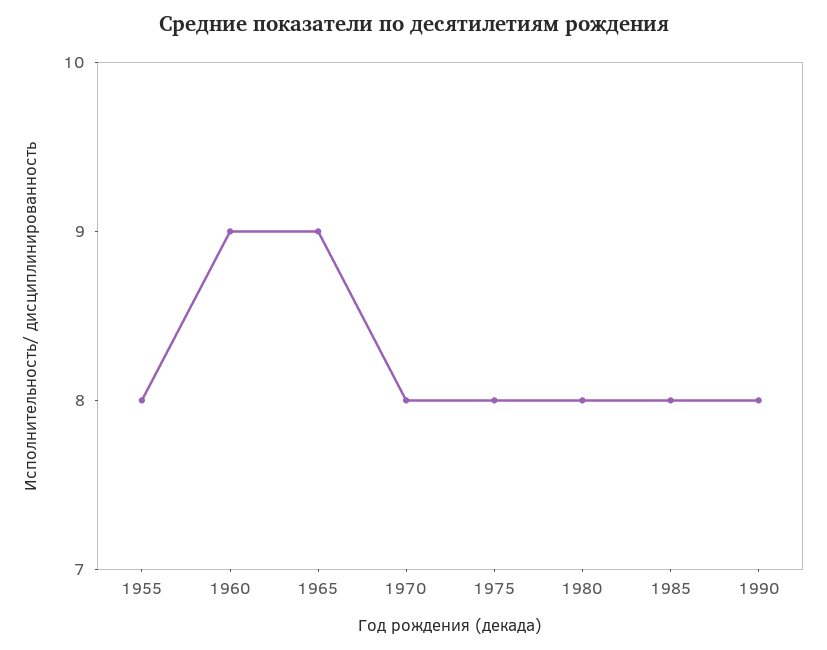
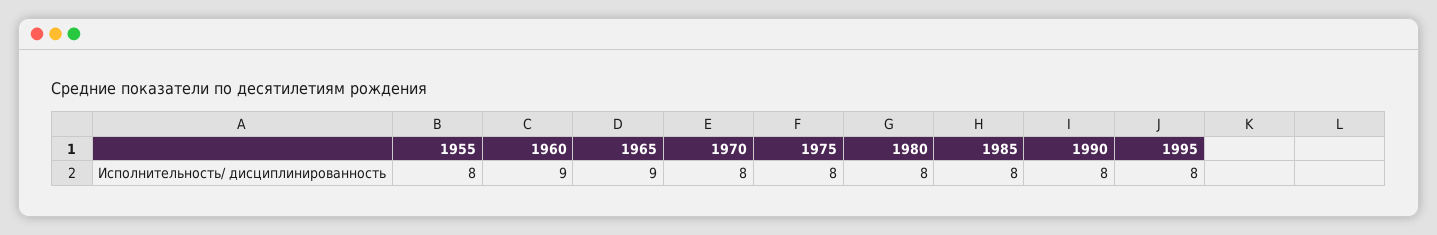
1995: none -> 8

